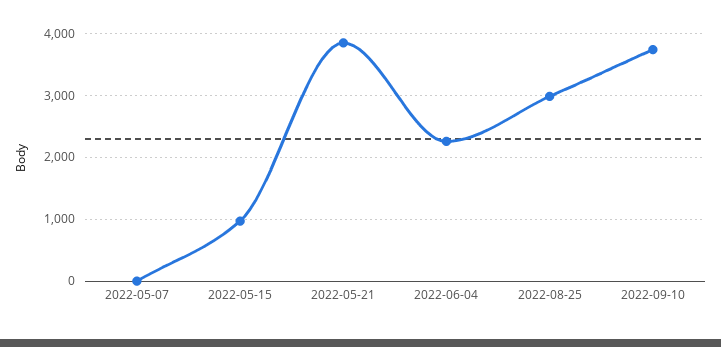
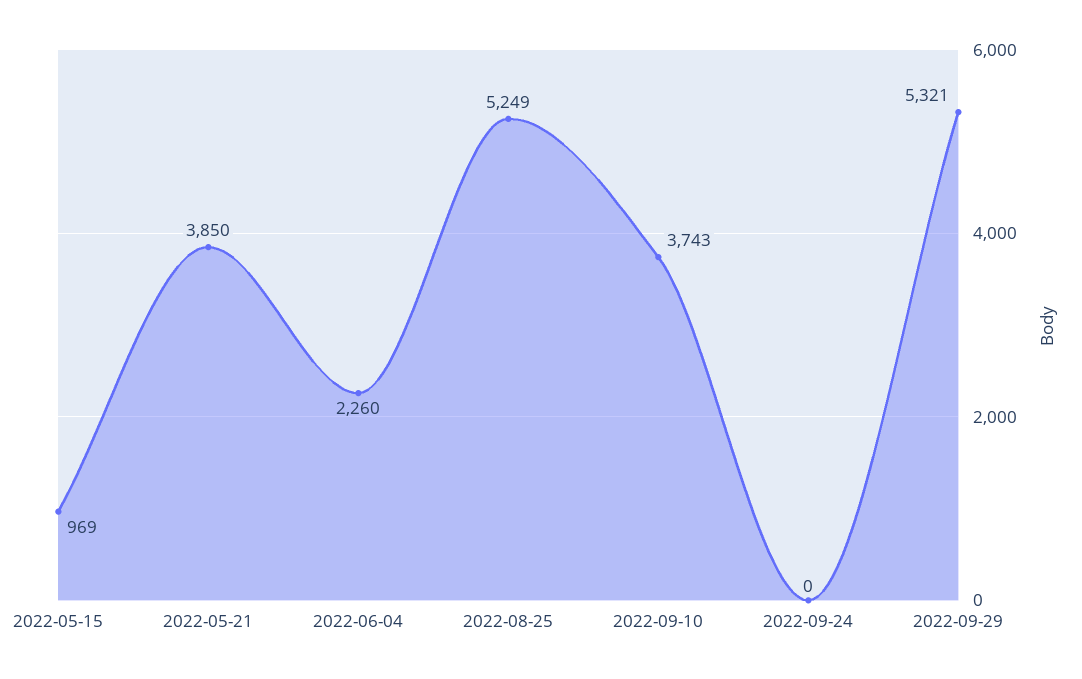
2022-05-07: 0 -> none
2022-08-25: 3000 -> 5249
2022-09-24: none -> 0
2022-09-29: none -> 5321

